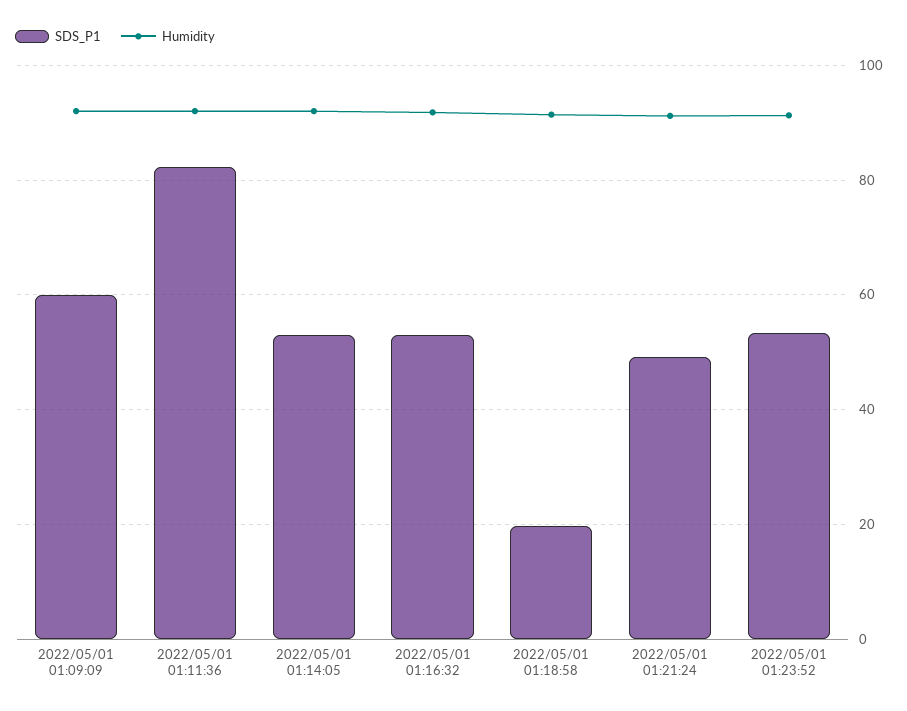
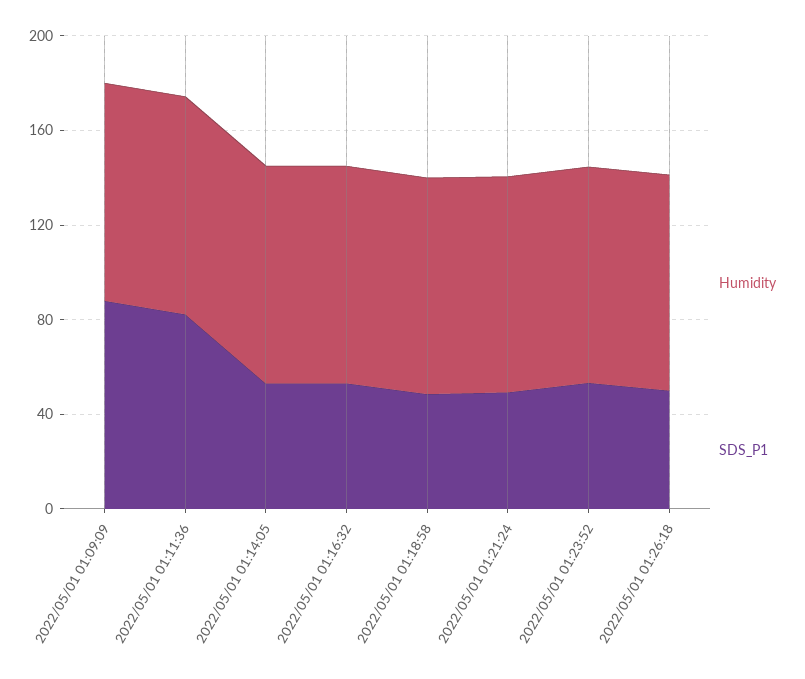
SDS_P1, 2022/05/01 01:09:09: 60 -> 90
SDS_P1, 2022/05/01 01:18:58: 20 -> 50
Humidity, 2022/05/01 01:26:18: none -> 90
SDS_P1, 2022/05/01 01:26:18: none -> 50

